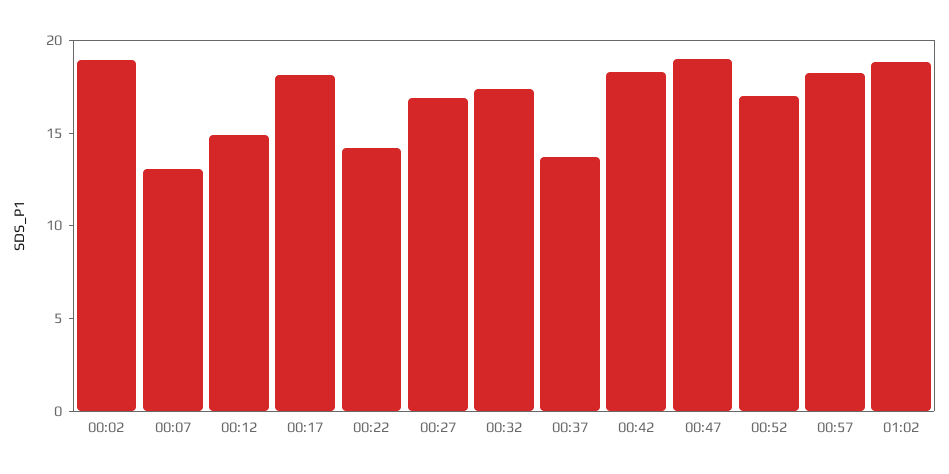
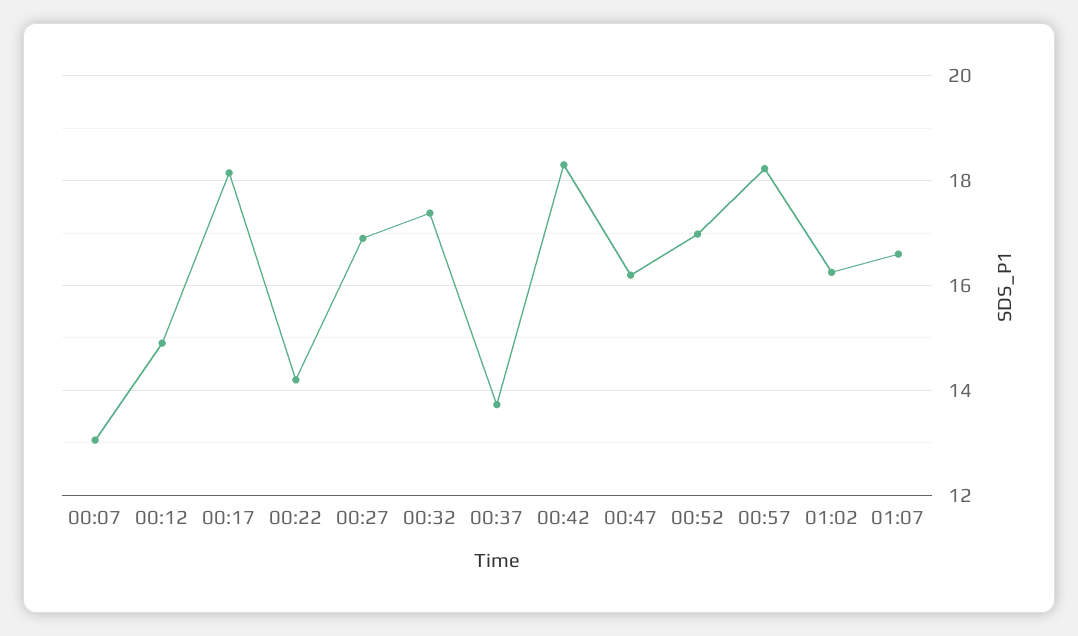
00:02: 19 -> none
00:47: 19 -> 16.2
01:02: 19 -> 16.2
01:07: none -> 16.6

